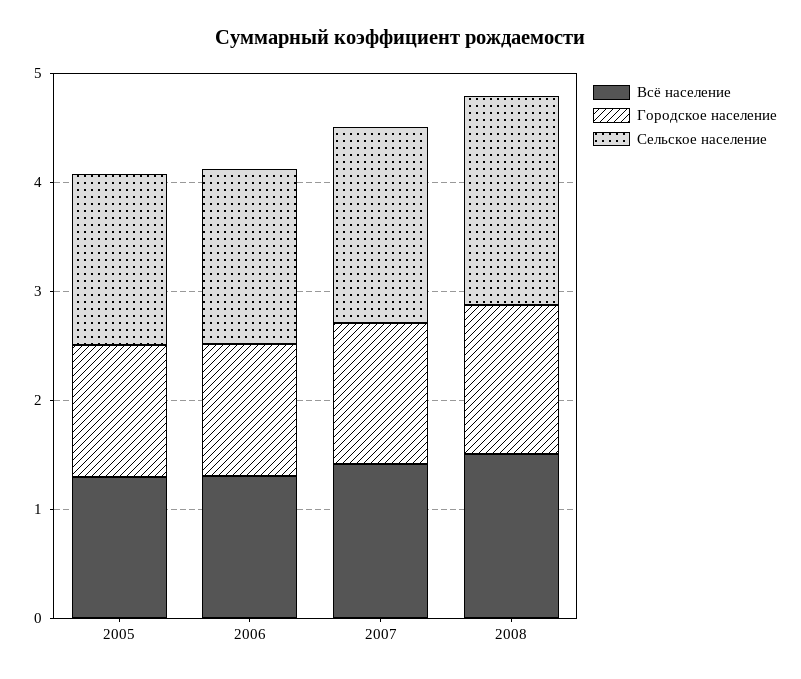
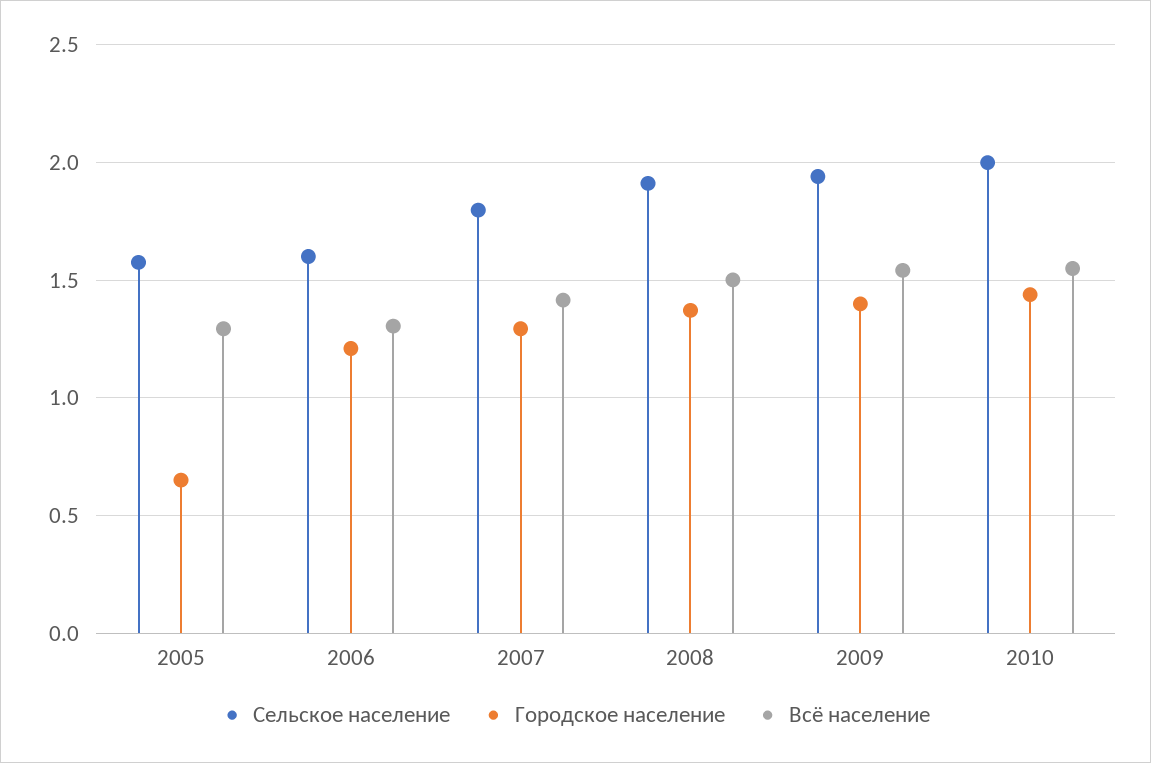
Городское население, 2005: 1.2 -> 0.65
Сельское население, 2009: none -> 1.95
Городское население, 2009: none -> 1.4
Всё население, 2009: none -> 1.55
Сельское население, 2010: none -> 2
Городское население, 2010: none -> 1.45
Всё население, 2010: none -> 1.55

